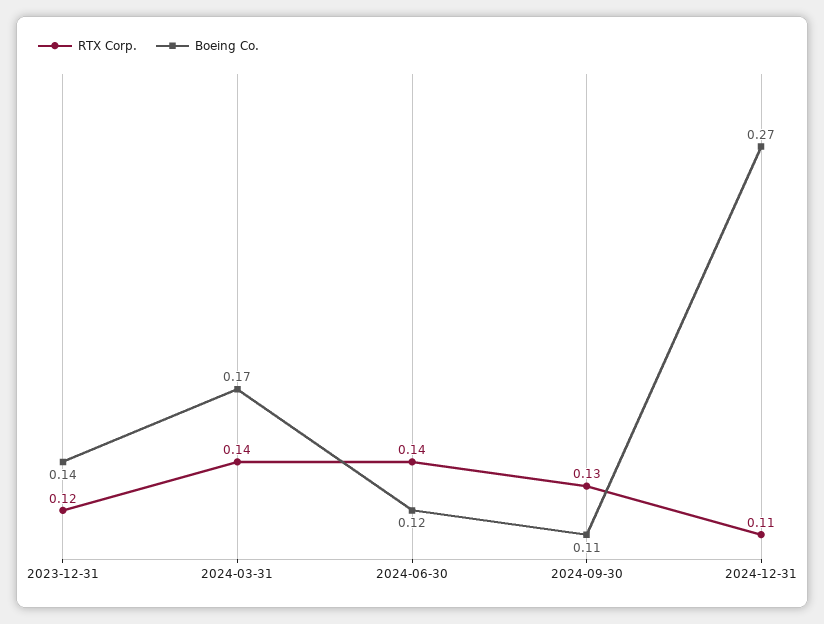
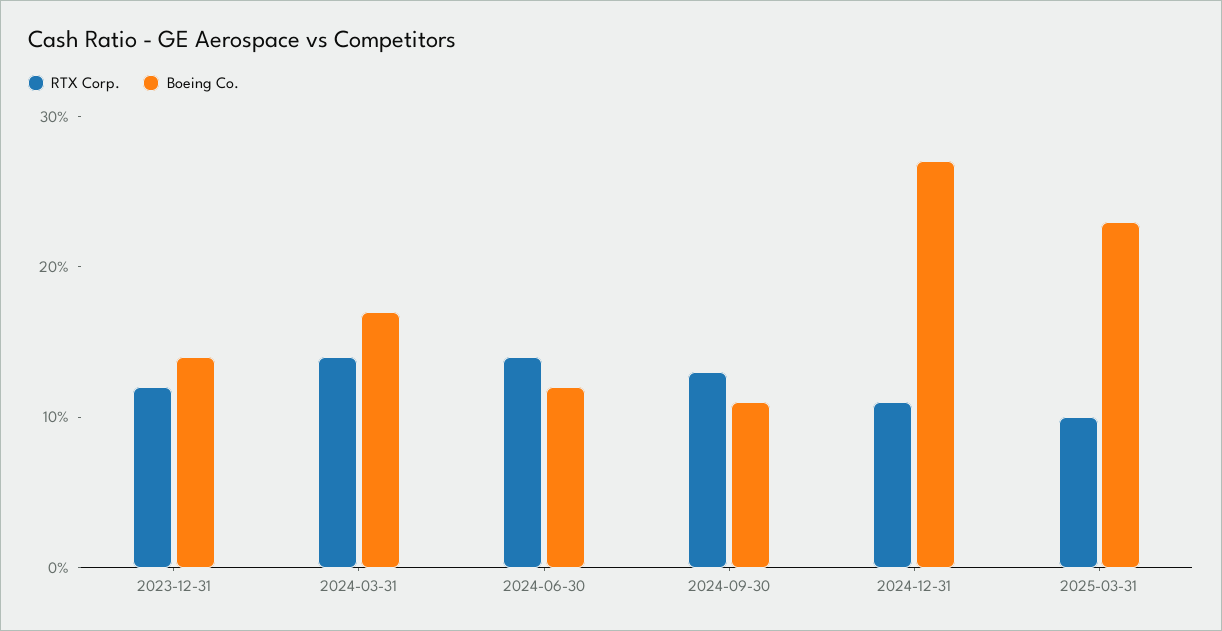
RTX Corp., 2025-03-31: none -> 0.1
Boeing Co., 2025-03-31: none -> 0.23

